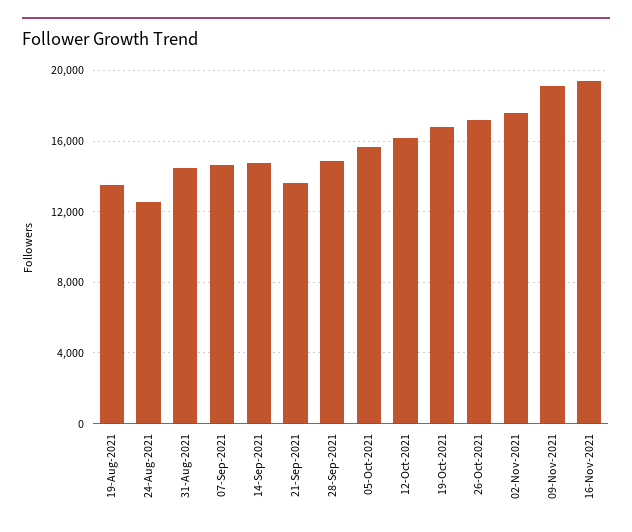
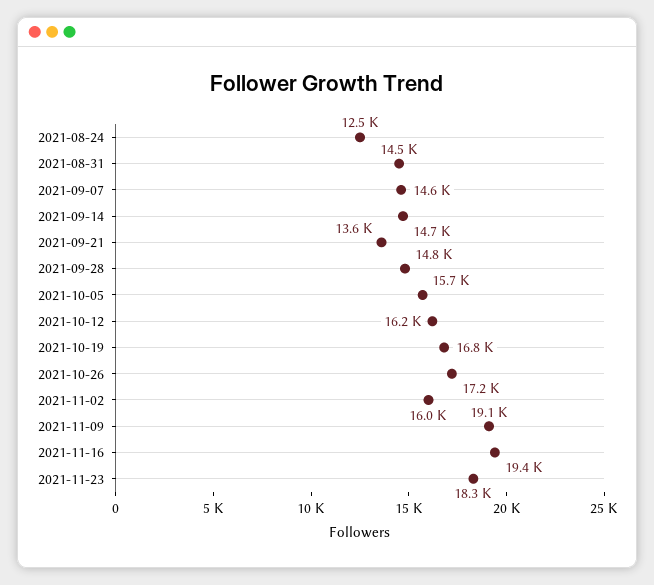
19-Aug-2021: 13500 -> none
02-Nov-2021: 17500 -> 16000
2021-11-23: none -> 18300

